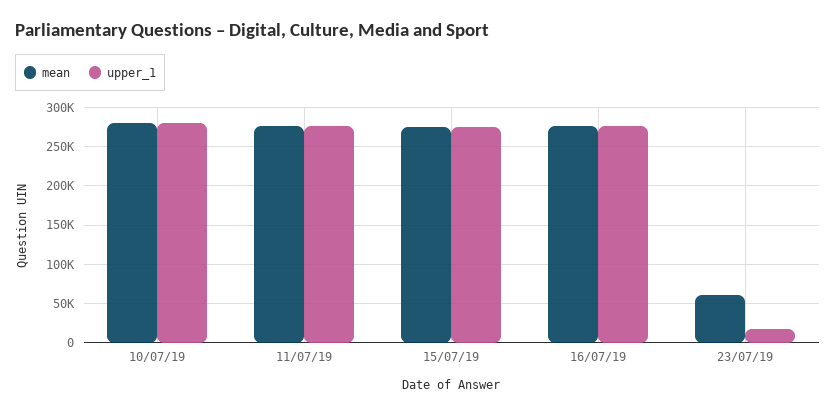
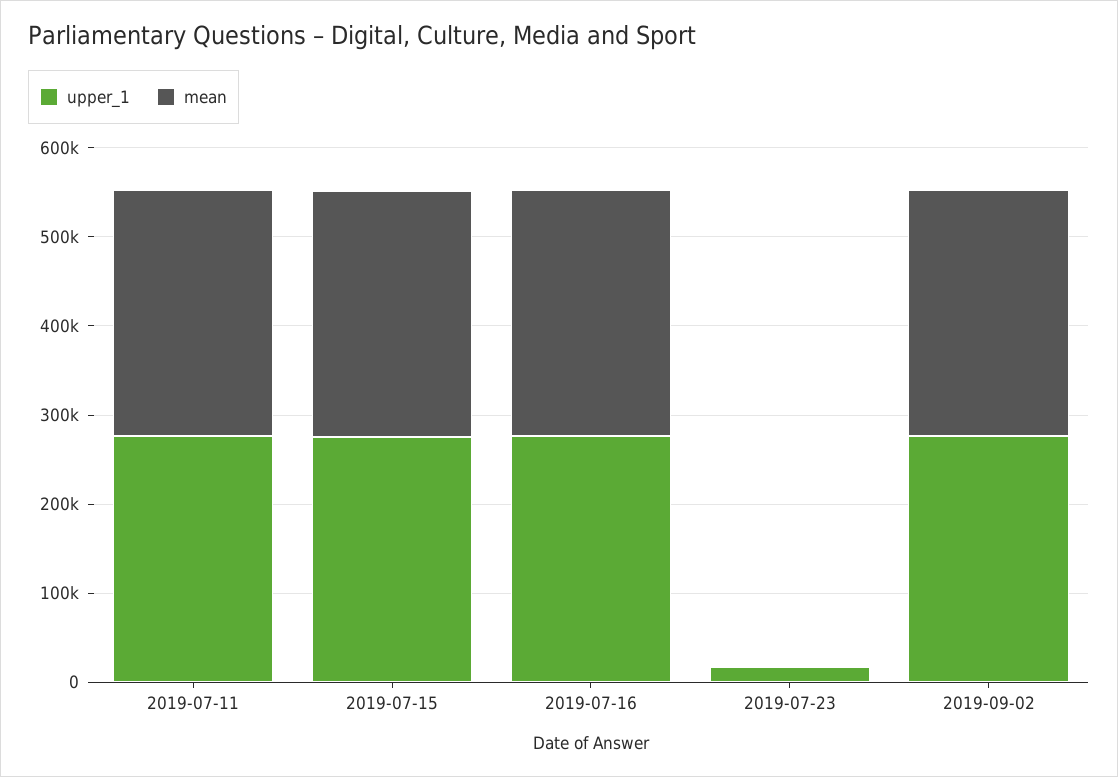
mean, 10/07/19: 280000 -> none
upper_1, 10/07/19: 280000 -> none
mean, 23/07/19: 60000 -> 0
upper_1, 2019-09-02: none -> 280000
mean, 2019-09-02: none -> 280000

